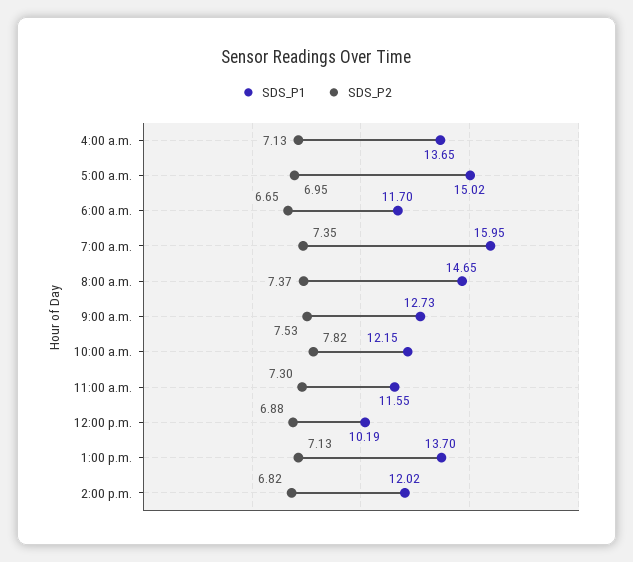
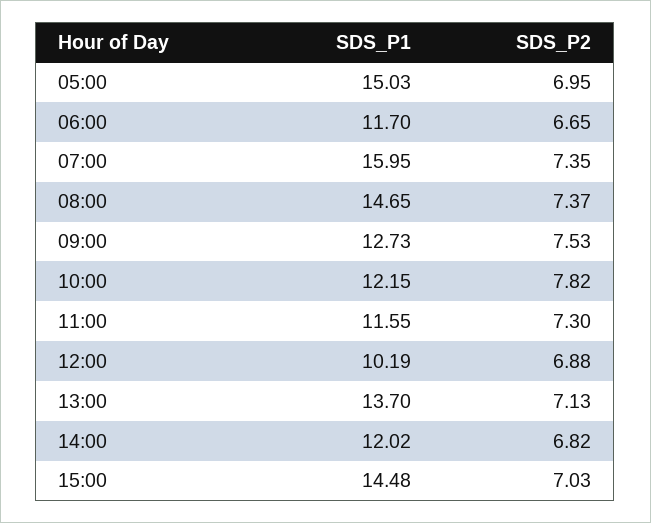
SDS_P1, 4:00 a.m.: 13.65 -> none
SDS_P2, 4:00 a.m.: 7.13 -> none
SDS_P1, 5:00 a.m.: 15.02 -> 15.03
SDS_P1, 15:00: none -> 14.48
SDS_P2, 15:00: none -> 7.03

